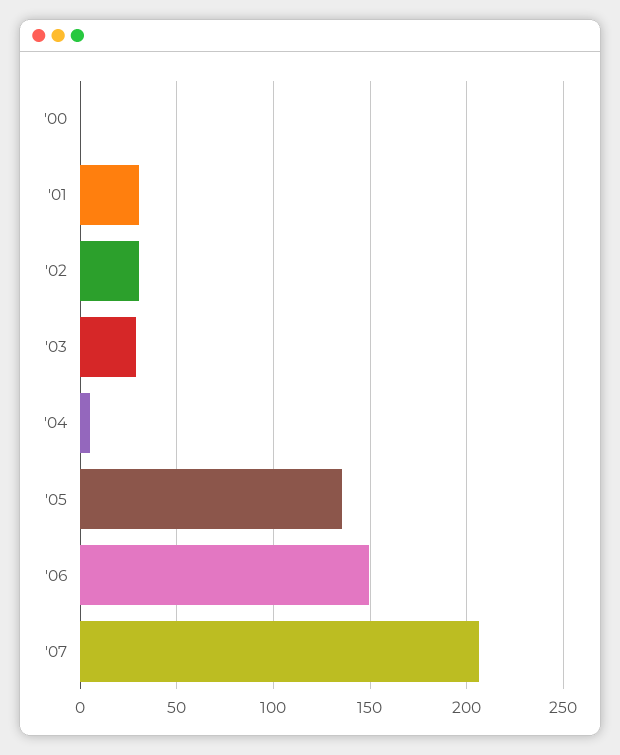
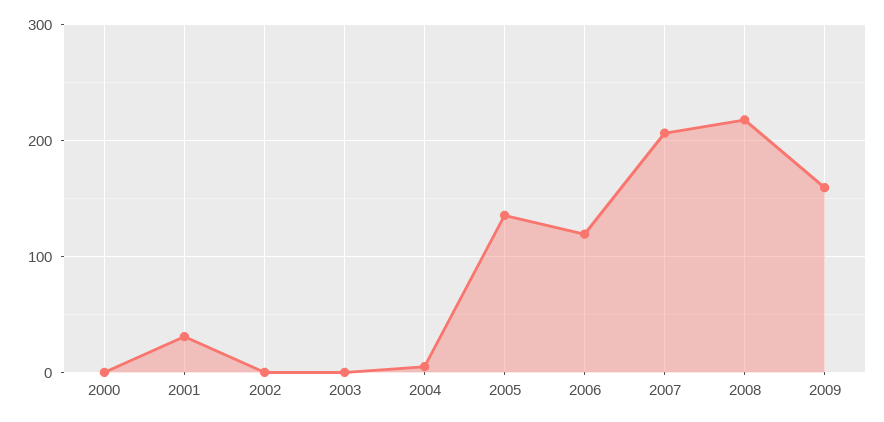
'02: 30 -> 0
'03: 30 -> 0
'06: 150 -> 120
2008: none -> 220
2009: none -> 160

